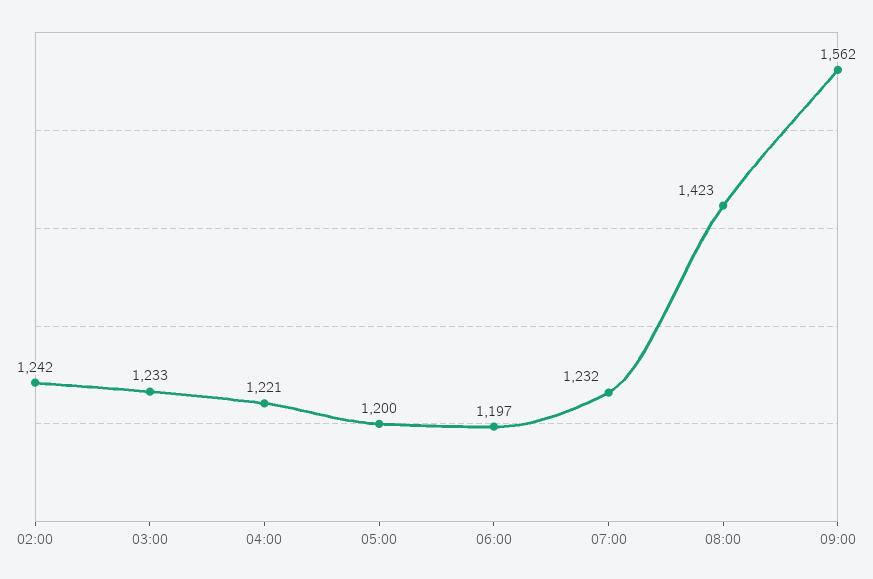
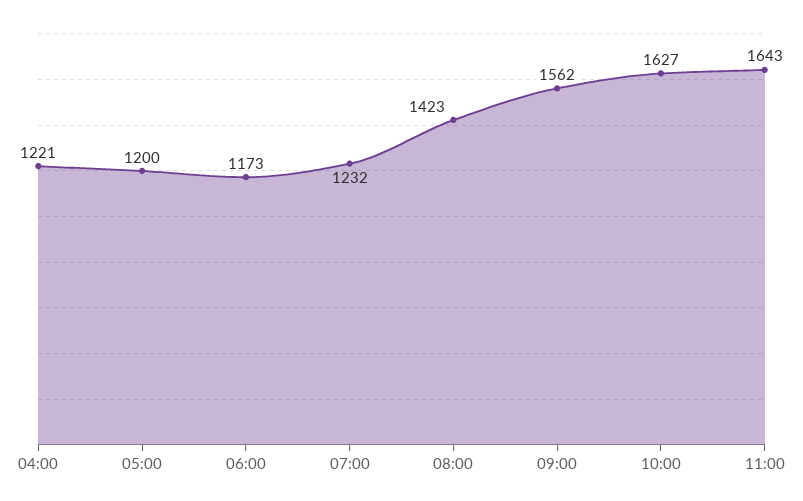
02:00: 1242 -> none
03:00: 1233 -> none
06:00: 1197 -> 1173
10:00: none -> 1627
11:00: none -> 1643

